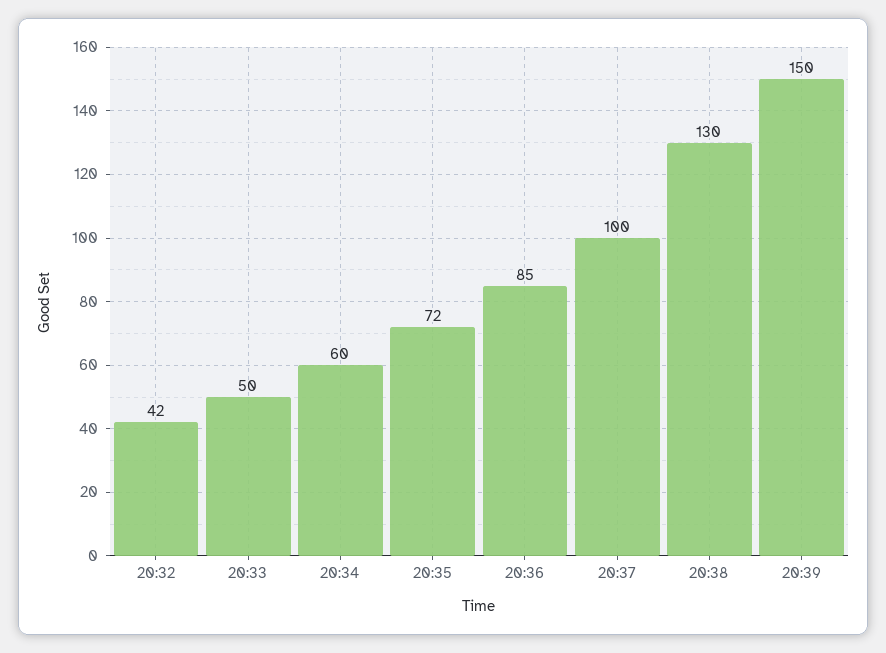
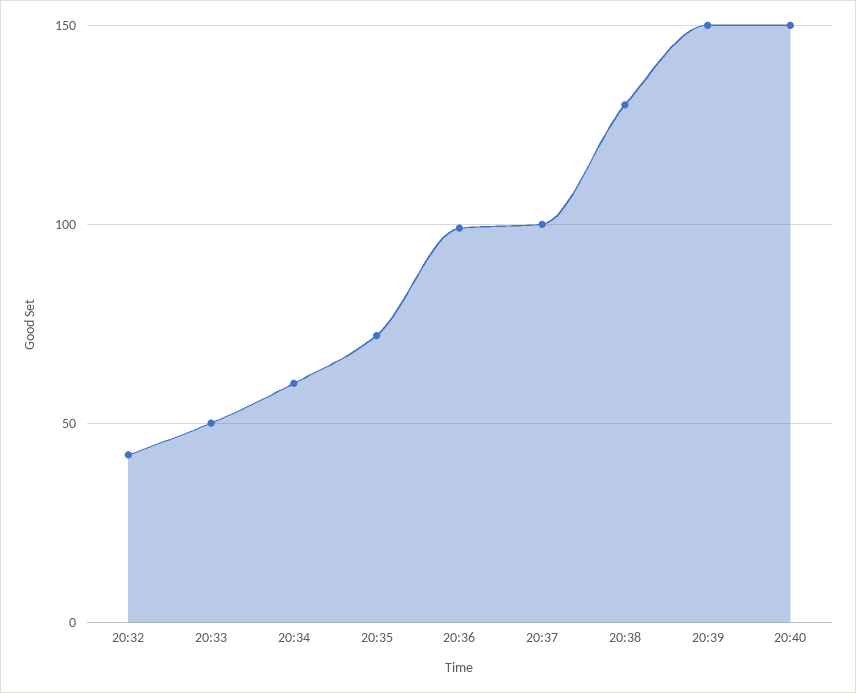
20:36: 85 -> 100
20:40: none -> 150

